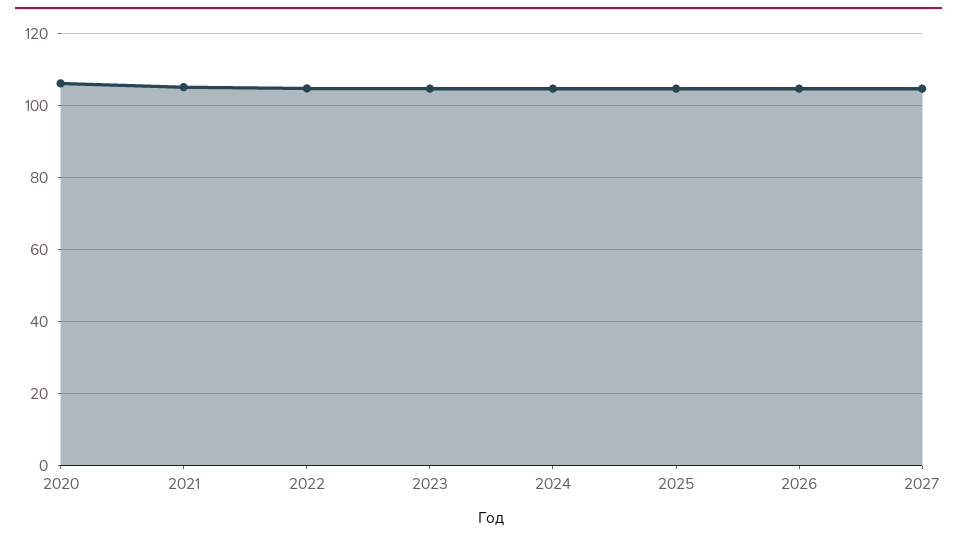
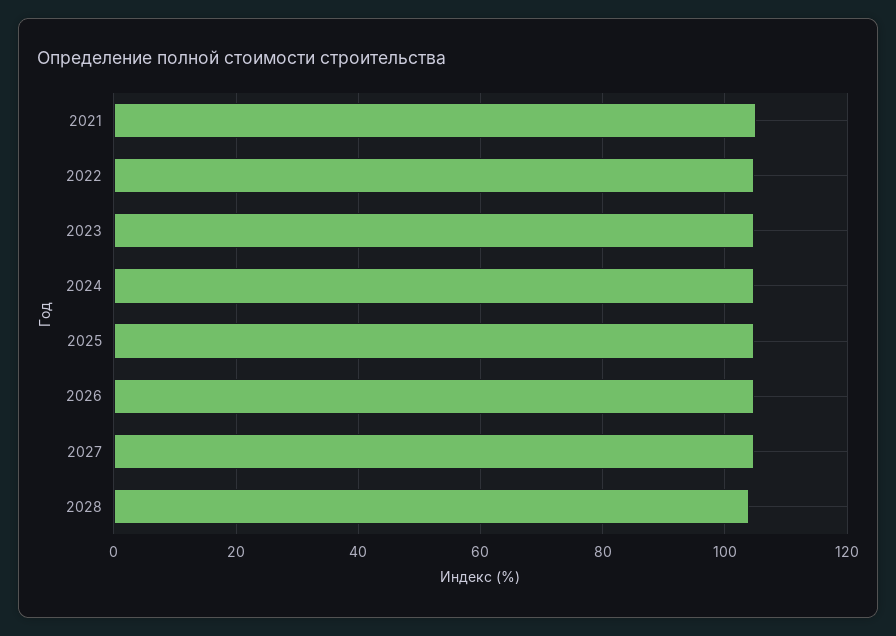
2020: 106 -> none
2028: none -> 104

